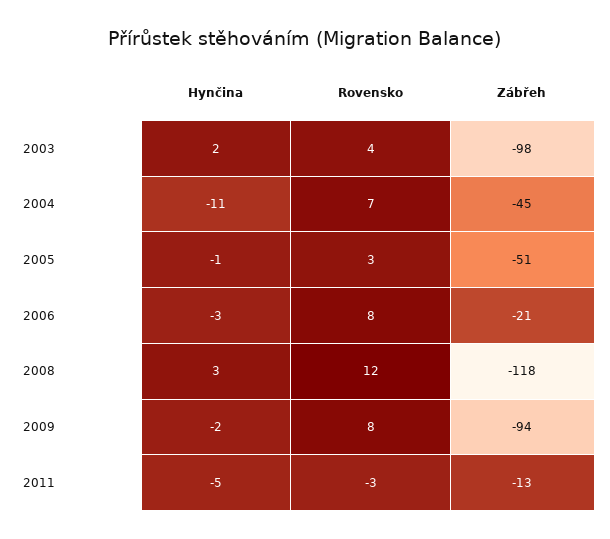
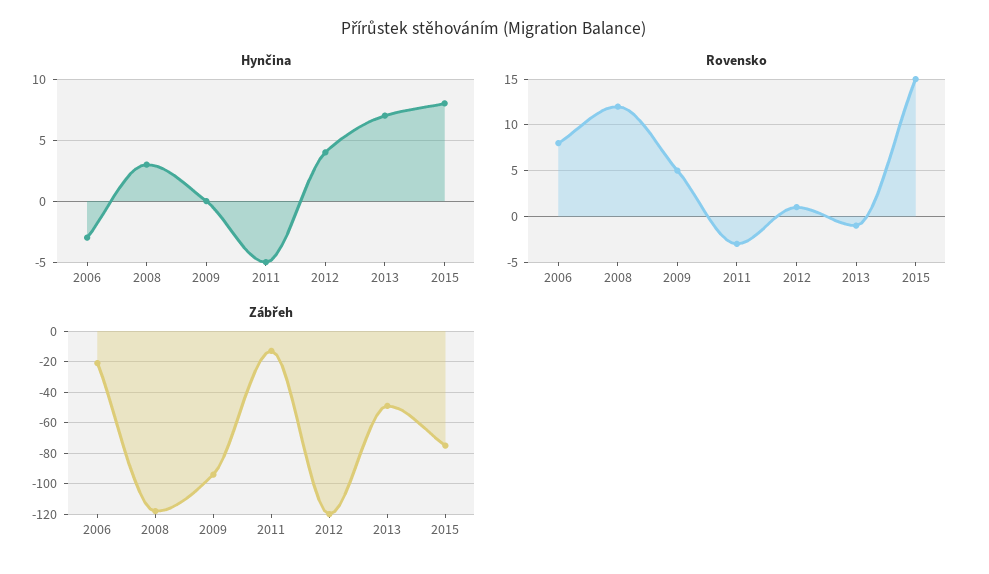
Hynčina, 2003: 2 -> none
Rovensko, 2003: 4 -> none
Zábřeh, 2003: -98 -> none
Hynčina, 2004: -11 -> none
Rovensko, 2004: 7 -> none
Zábřeh, 2004: -45 -> none
Hynčina, 2005: -1 -> none
Rovensko, 2005: 3 -> none
Zábřeh, 2005: -51 -> none
Hynčina, 2009: -2 -> 0
Rovensko, 2009: 8 -> 5
Hynčina, 2012: none -> 4
Hynčina, 2013: none -> 7
Hynčina, 2015: none -> 8
Rovensko, 2012: none -> 1
Rovensko, 2013: none -> -1
Rovensko, 2015: none -> 15
Zábřeh, 2012: none -> -120
Zábřeh, 2013: none -> -50
Zábřeh, 2015: none -> -75

